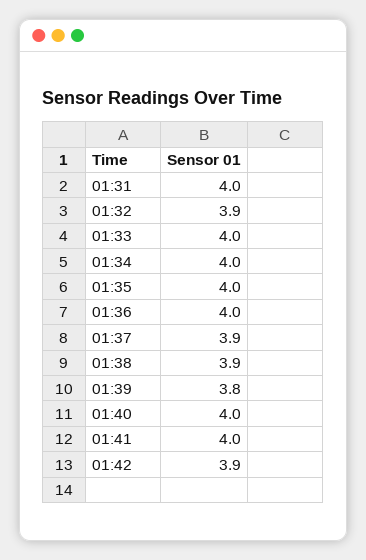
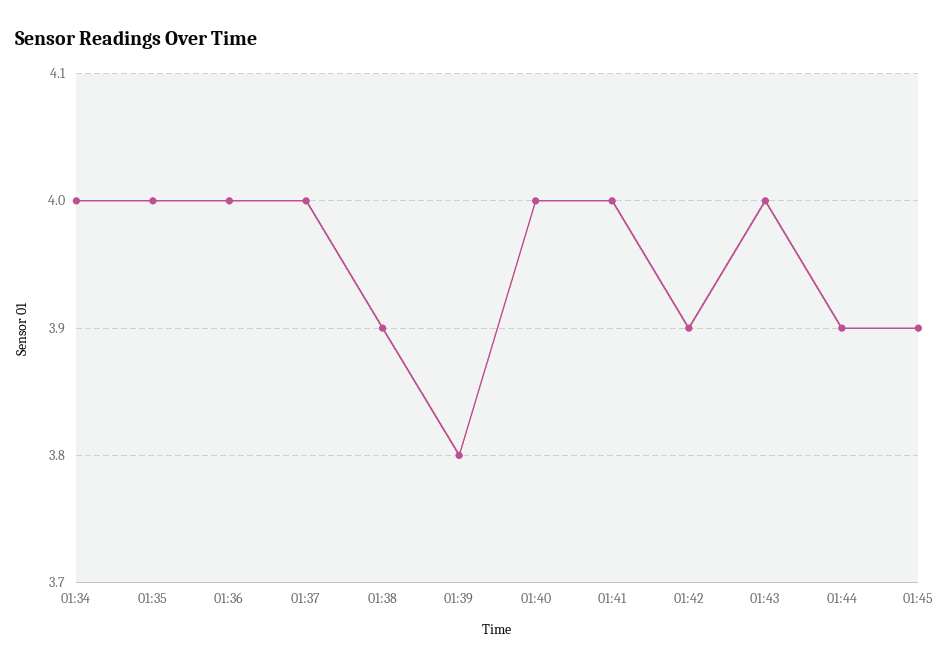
01:31: 4 -> none
01:32: 3.9 -> none
01:33: 4 -> none
01:37: 3.9 -> 4
01:43: none -> 4
01:44: none -> 3.9
01:45: none -> 3.9

